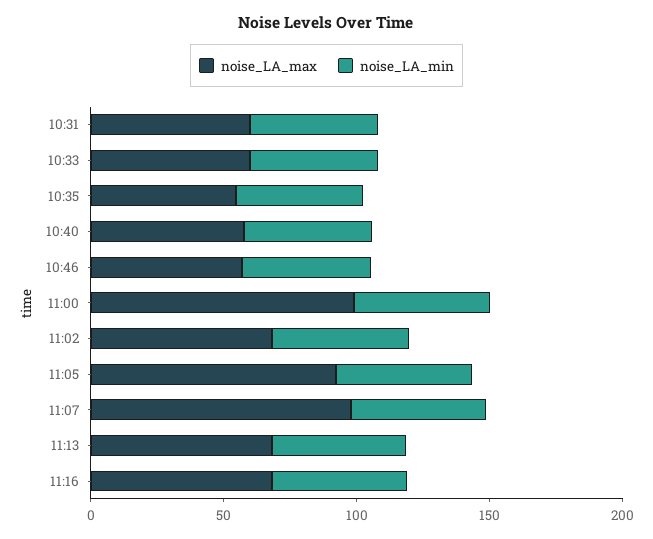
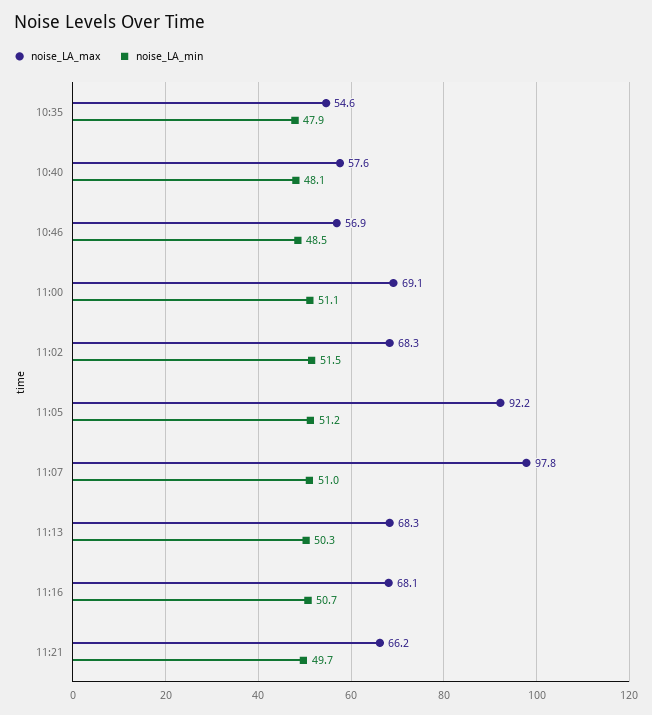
noise_LA_max, 10:31: 60 -> none
noise_LA_min, 10:31: 50 -> none
noise_LA_max, 10:33: 60 -> none
noise_LA_min, 10:33: 50 -> none
noise_LA_max, 11:00: 100 -> 69.1
noise_LA_max, 11:21: none -> 66.2
noise_LA_min, 11:21: none -> 49.7

